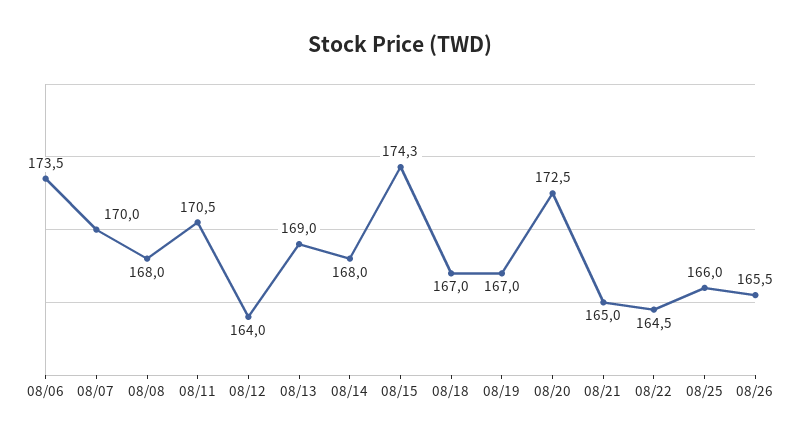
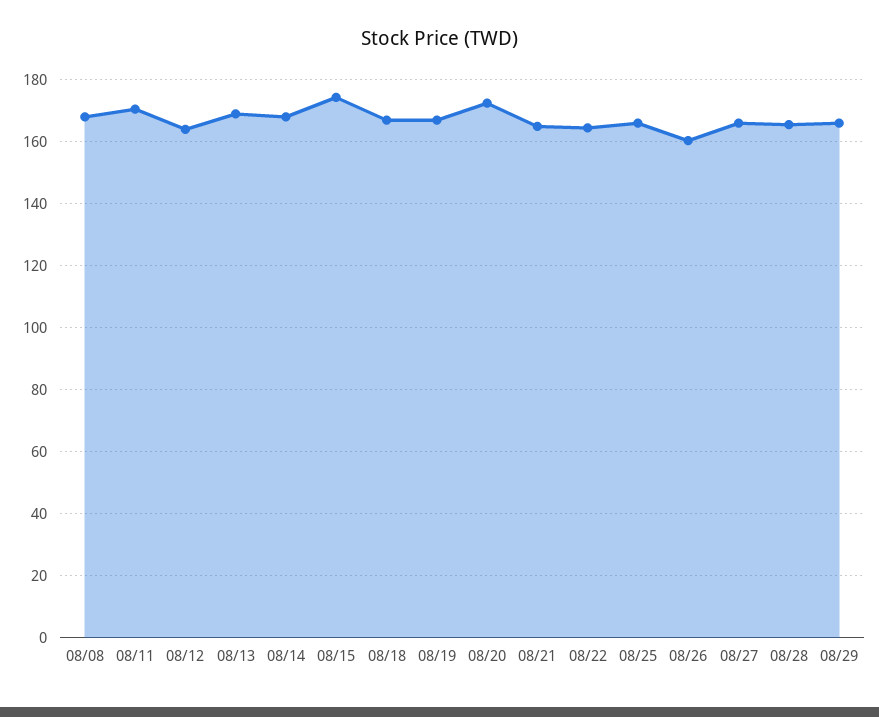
08/06: 173.5 -> none
08/07: 170 -> none
08/26: 165.5 -> 160
08/27: none -> 166
08/28: none -> 166
08/29: none -> 166

